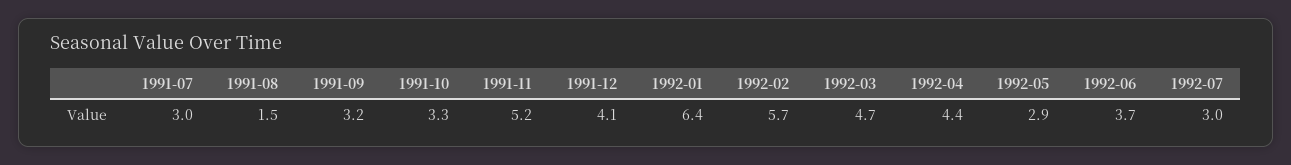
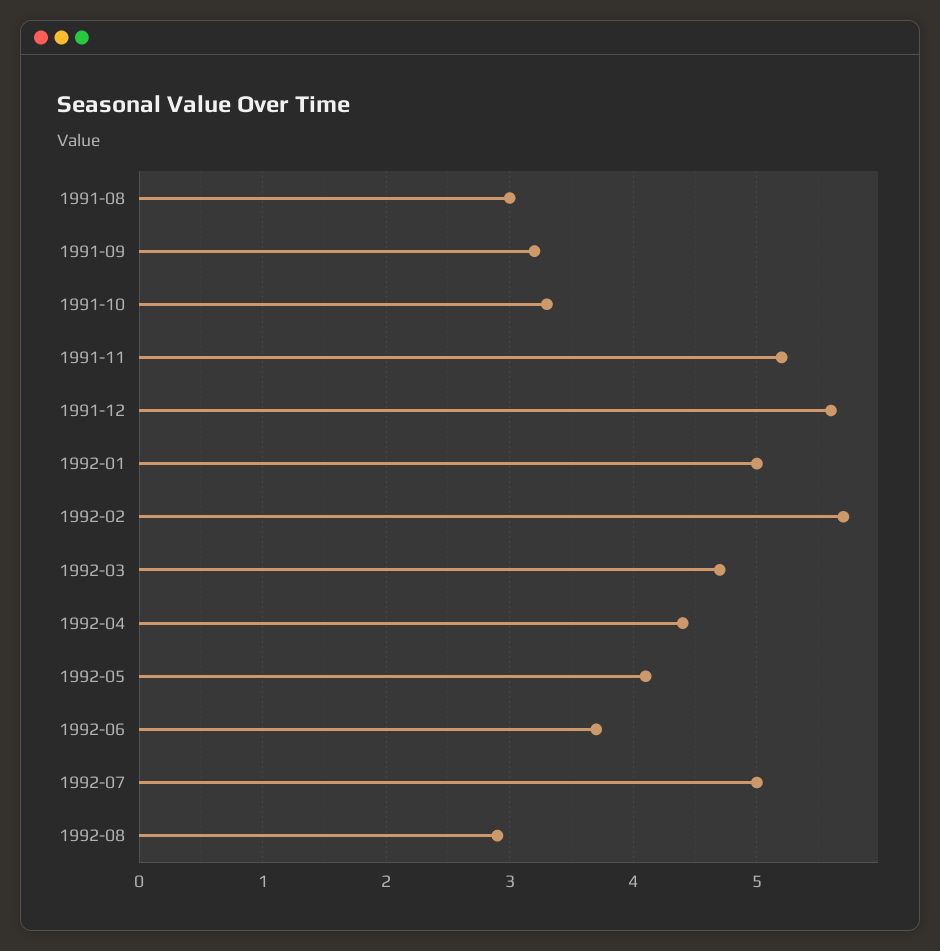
1991-07: 3 -> none
1991-08: 1.5 -> 3
1991-12: 4.1 -> 5.6
1992-01: 6.4 -> 5
1992-05: 2.9 -> 4.1
1992-07: 3 -> 5
1992-08: none -> 2.9

